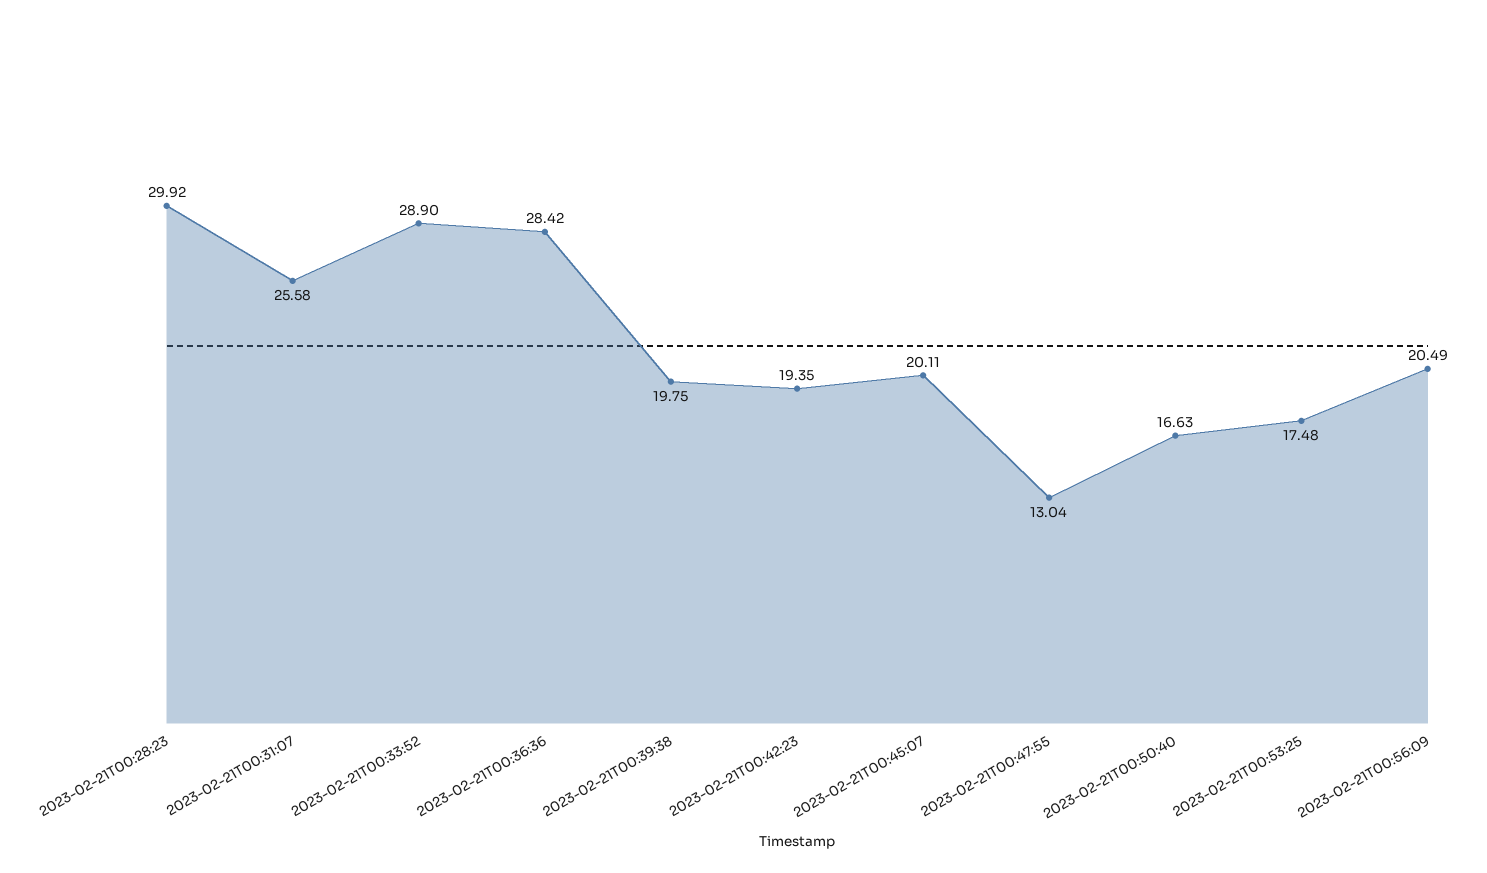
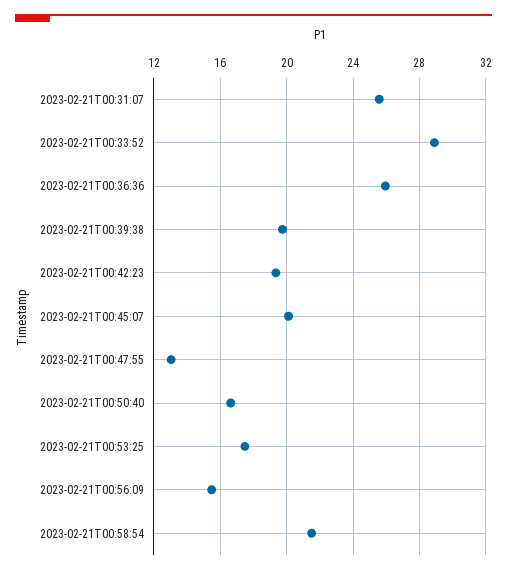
2023-02-21T00:28:23: 29.92 -> none
2023-02-21T00:36:36: 28.42 -> 26
2023-02-21T00:56:09: 20.49 -> 15.5
2023-02-21T00:58:54: none -> 21.5

